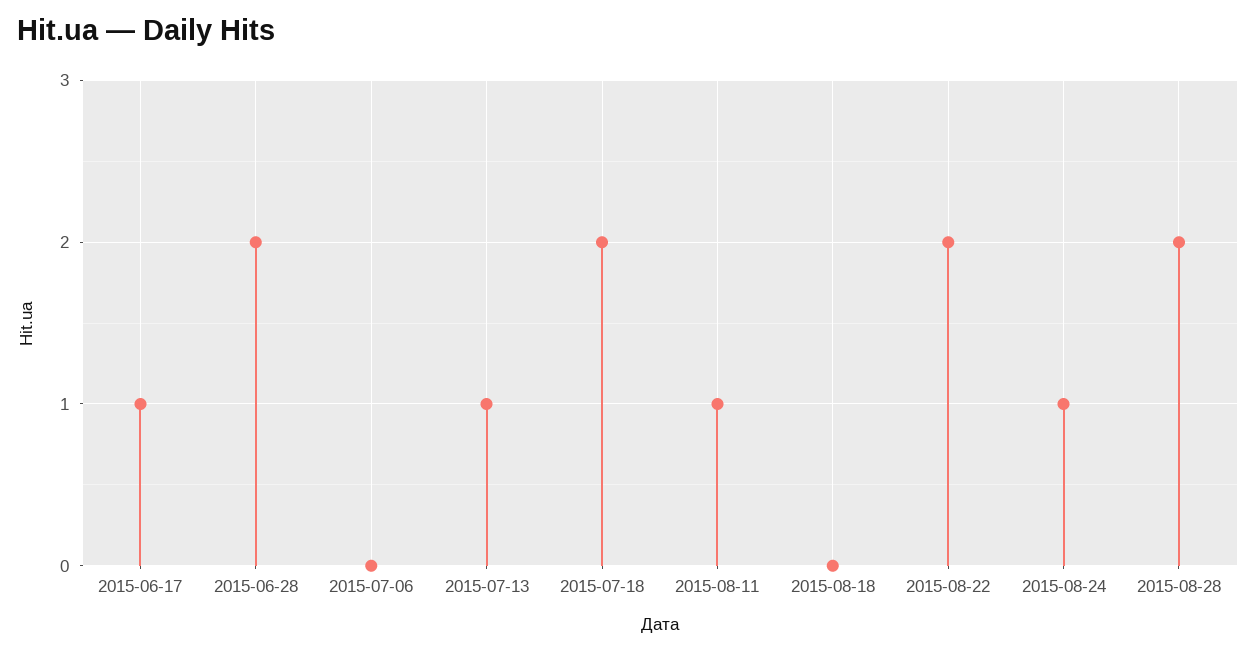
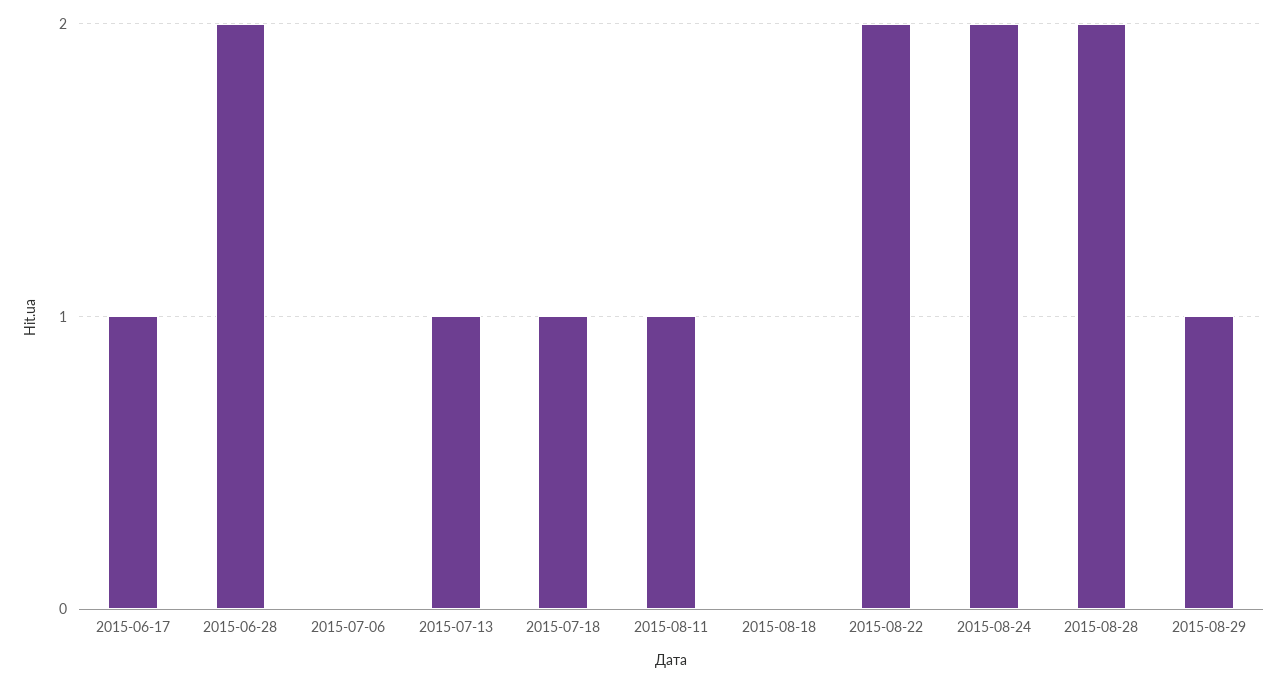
2015-07-18: 2 -> 1
2015-08-24: 1 -> 2
2015-08-29: none -> 1

